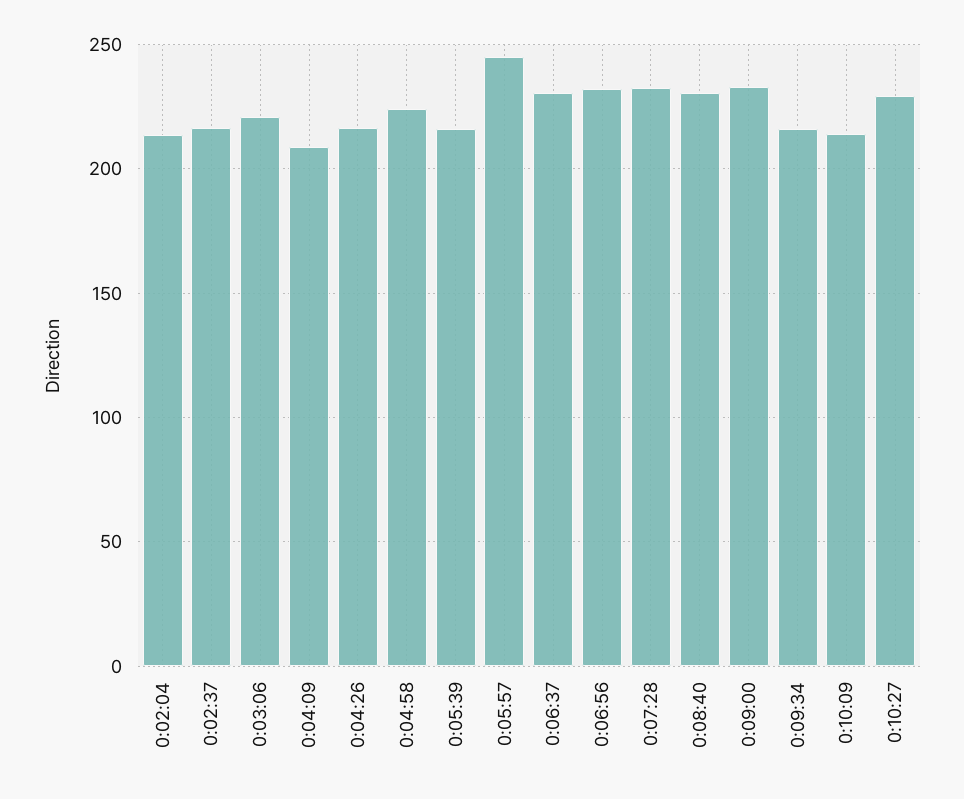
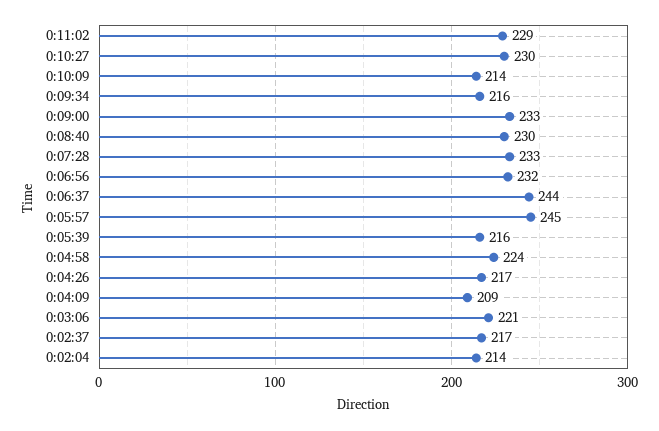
0:06:37: 230 -> 244
0:11:02: none -> 229

